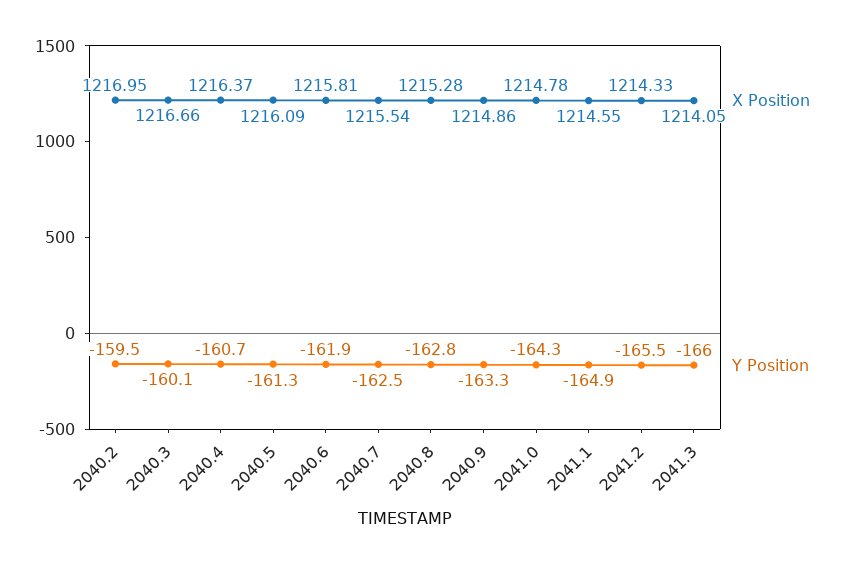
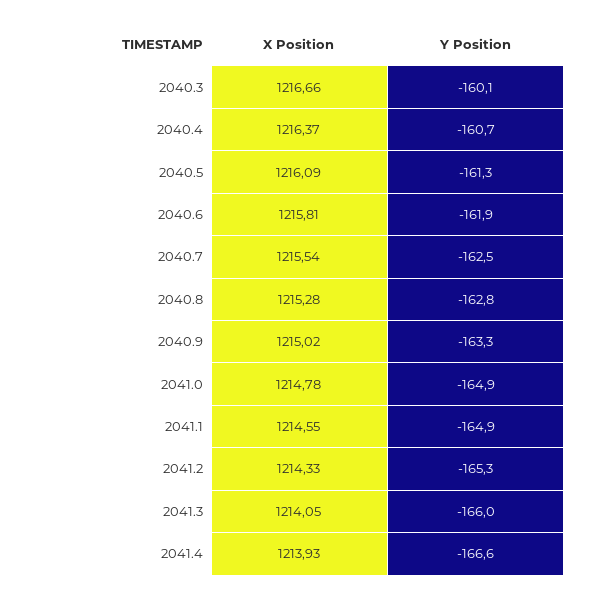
X Position, 2040.2: 1216.95 -> none
Y Position, 2040.2: -159.5 -> none
X Position, 2040.9: 1214.86 -> 1215.02
Y Position, 2041.0: -164.3 -> -164.9
Y Position, 2041.2: -165.5 -> -165.3
X Position, 2041.4: none -> 1213.93
Y Position, 2041.4: none -> -166.6

